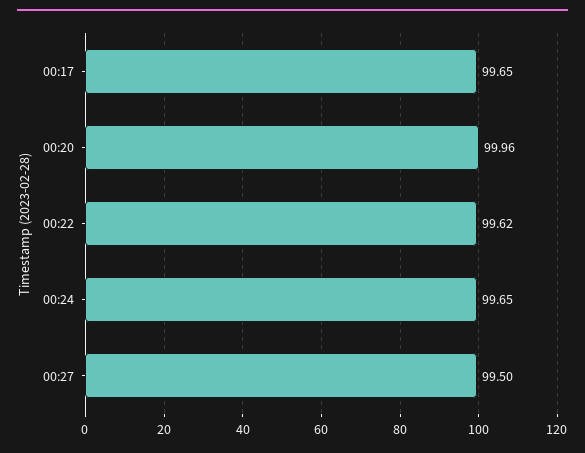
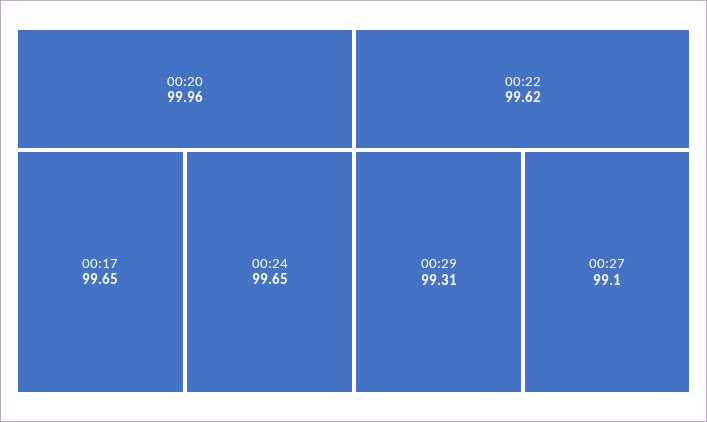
00:27: 99.5 -> 99.1
00:29: none -> 99.31

